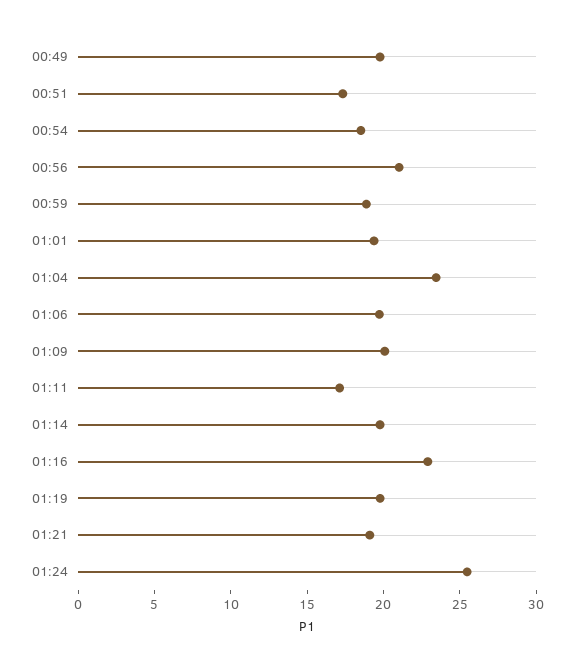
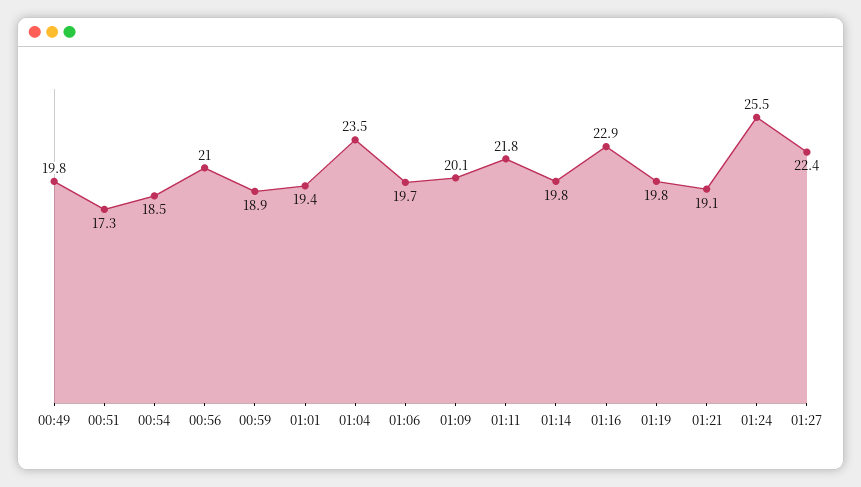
01:11: 17 -> 21.8
01:27: none -> 22.4

